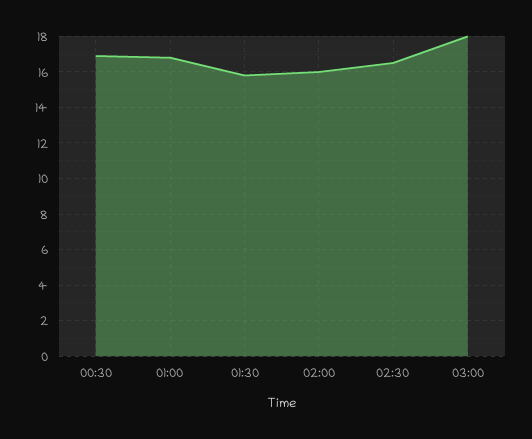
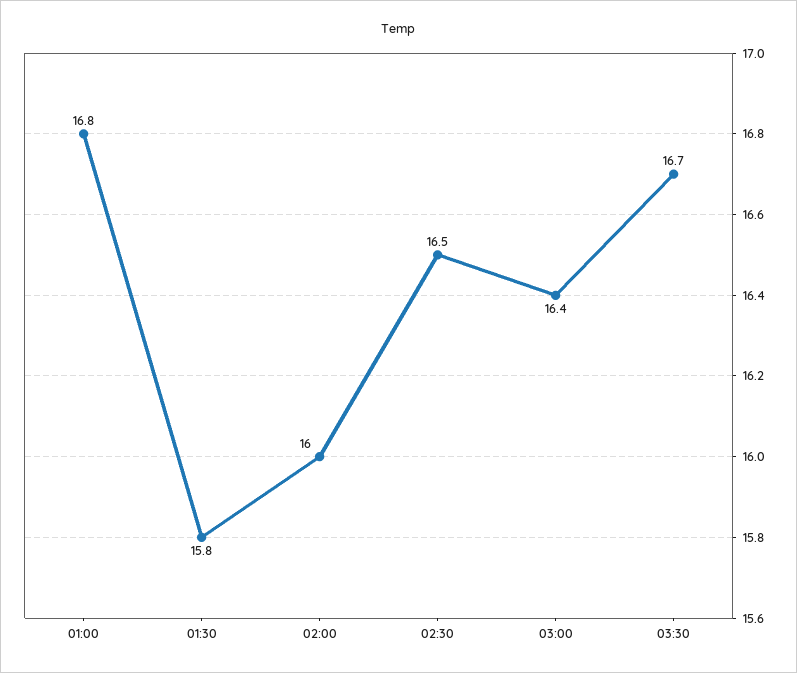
00:30: 17 -> none
03:00: 18 -> 16.4
03:30: none -> 16.7

